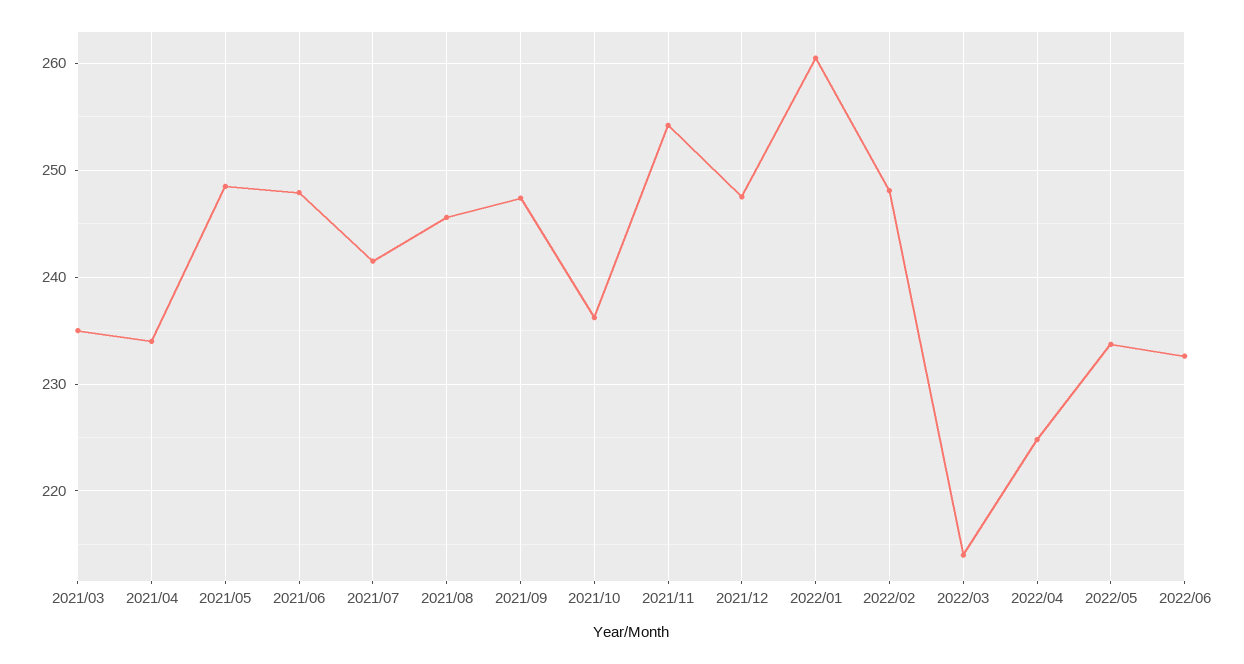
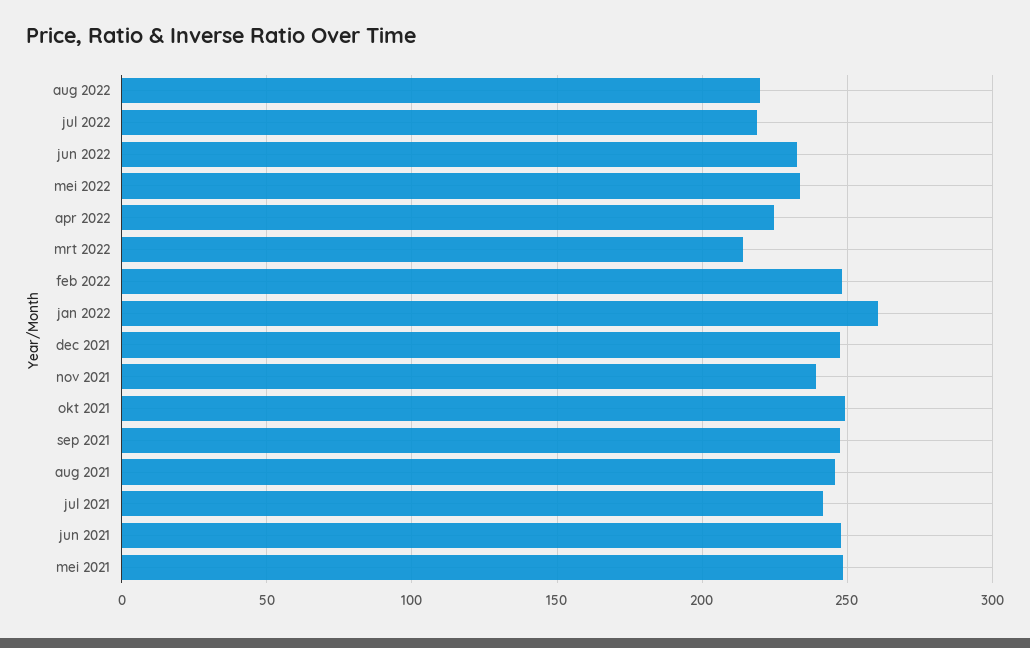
2021/03: 235 -> none
2021/04: 234 -> none
2021/10: 236 -> 250
2021/11: 254 -> 240
aug 2022: none -> 220
jul 2022: none -> 220

